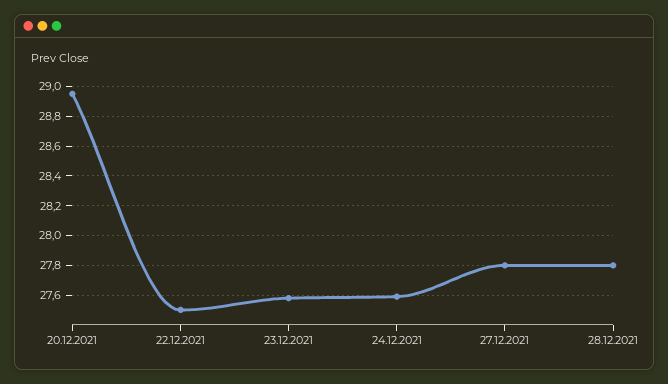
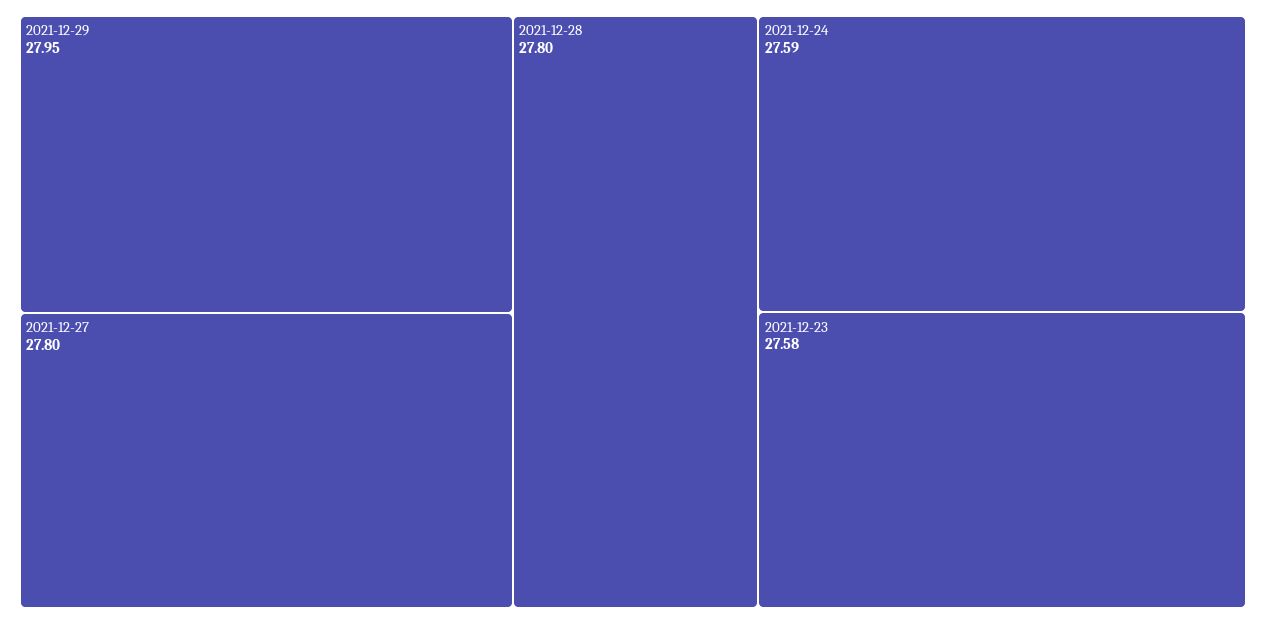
20.12.2021: 28.95 -> none
22.12.2021: 27.5 -> none
2021-12-29: none -> 27.95

